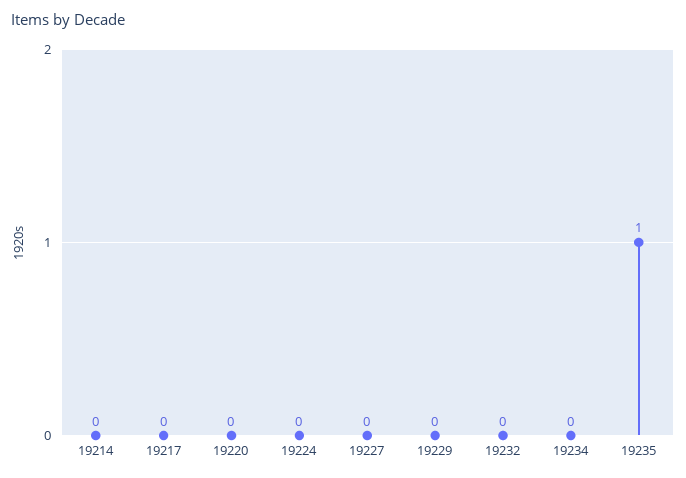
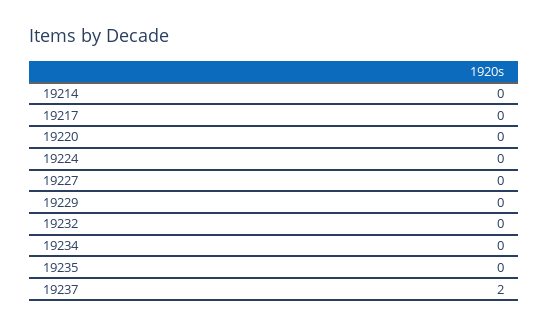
19235: 1 -> 0
19237: none -> 2

